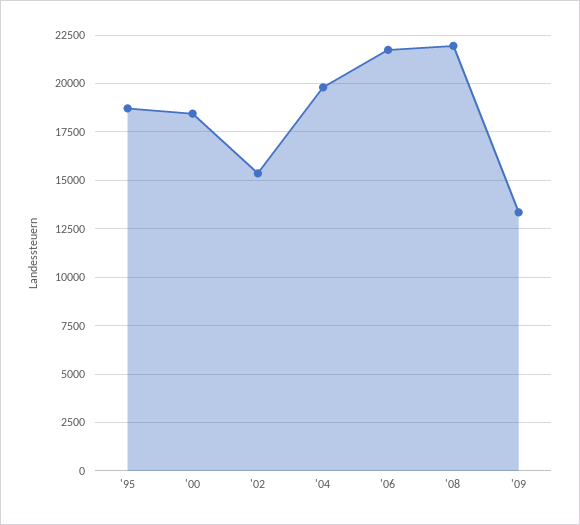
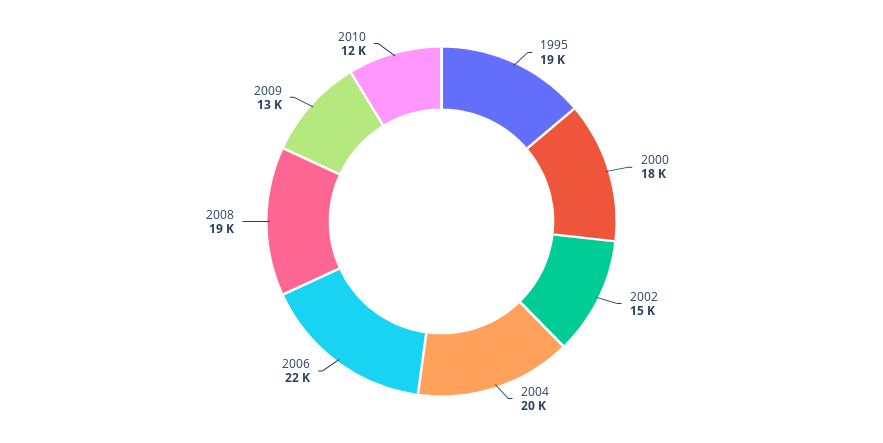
'08: 22000 -> 19000
2010: none -> 12000

